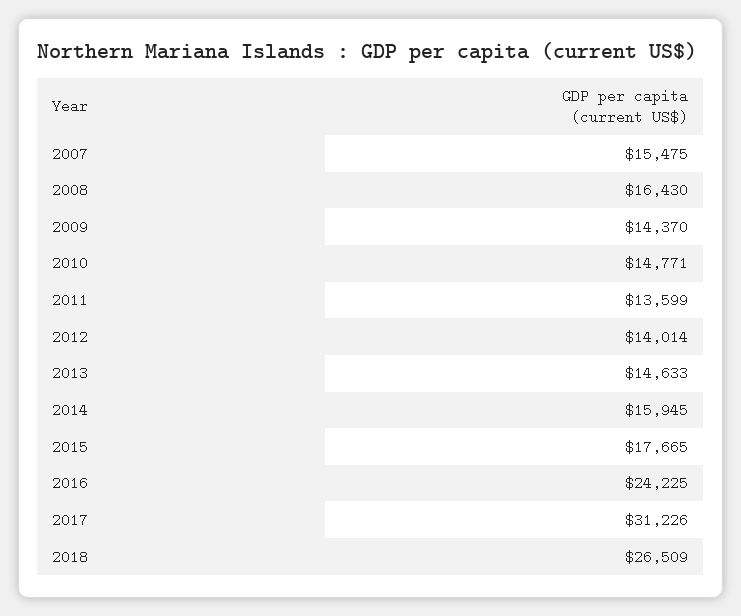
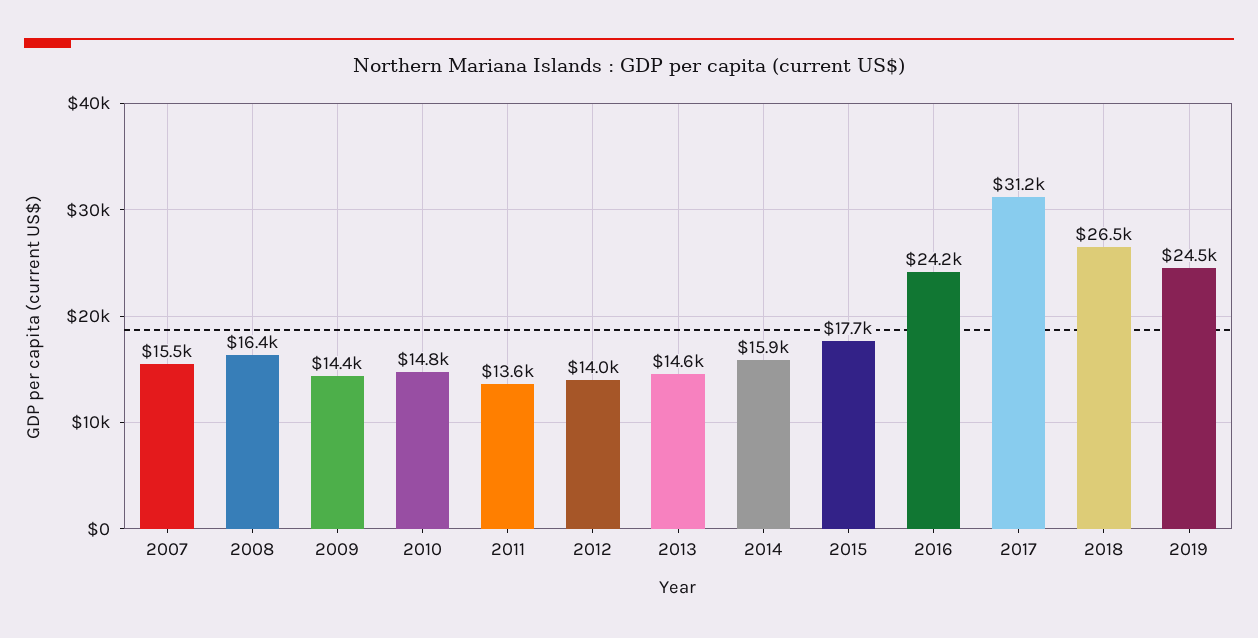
2019: none -> 24500

